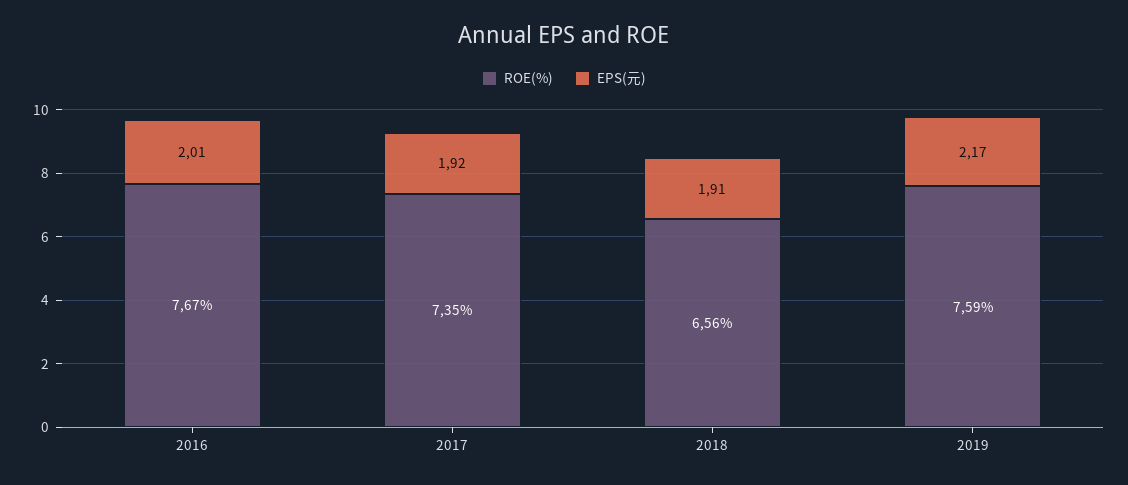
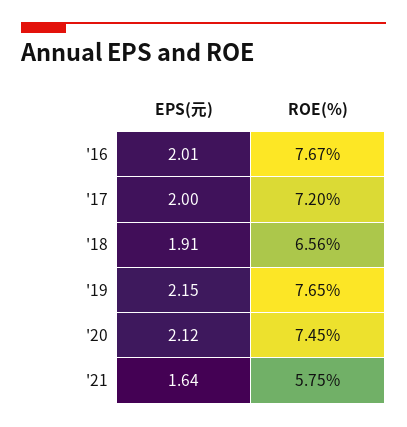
ROE(%), 2017: 7.35 -> 7.2
EPS(元), 2017: 1.92 -> 2
ROE(%), 2019: 7.59 -> 7.65
EPS(元), 2019: 2.17 -> 2.15
EPS(元), '20: none -> 2.12
ROE(%), '20: none -> 7.45
EPS(元), '21: none -> 1.64
ROE(%), '21: none -> 5.75

